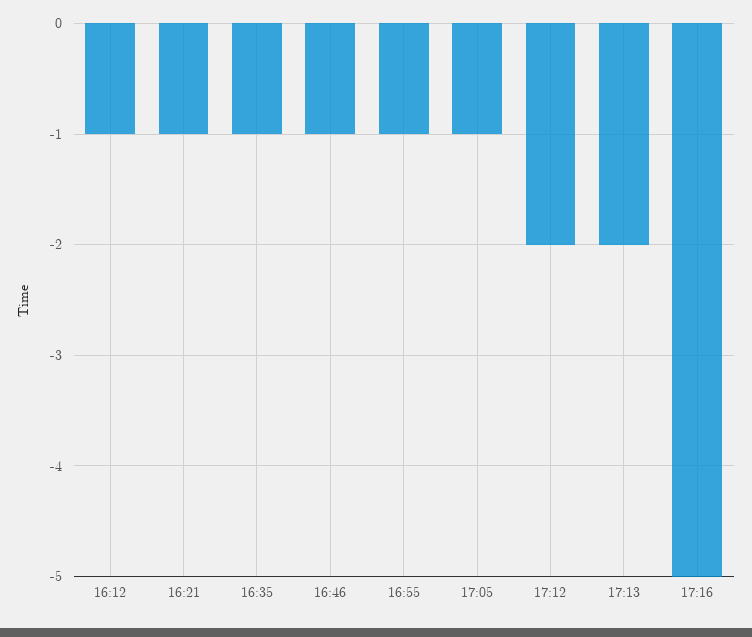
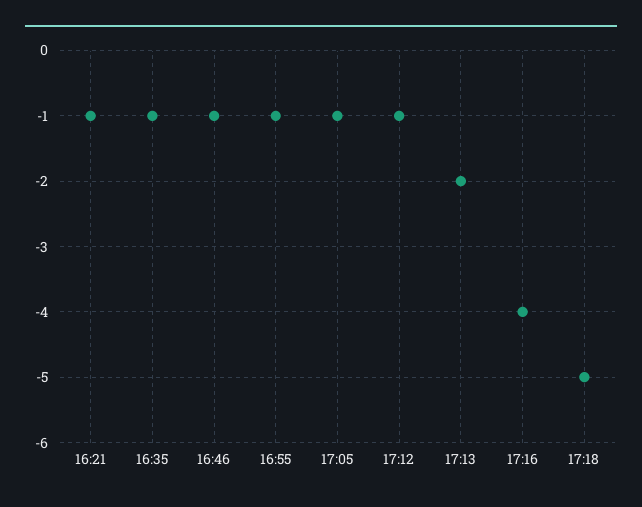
16:12: -1 -> none
17:12: -2 -> -1
17:16: -5 -> -4
17:18: none -> -5

